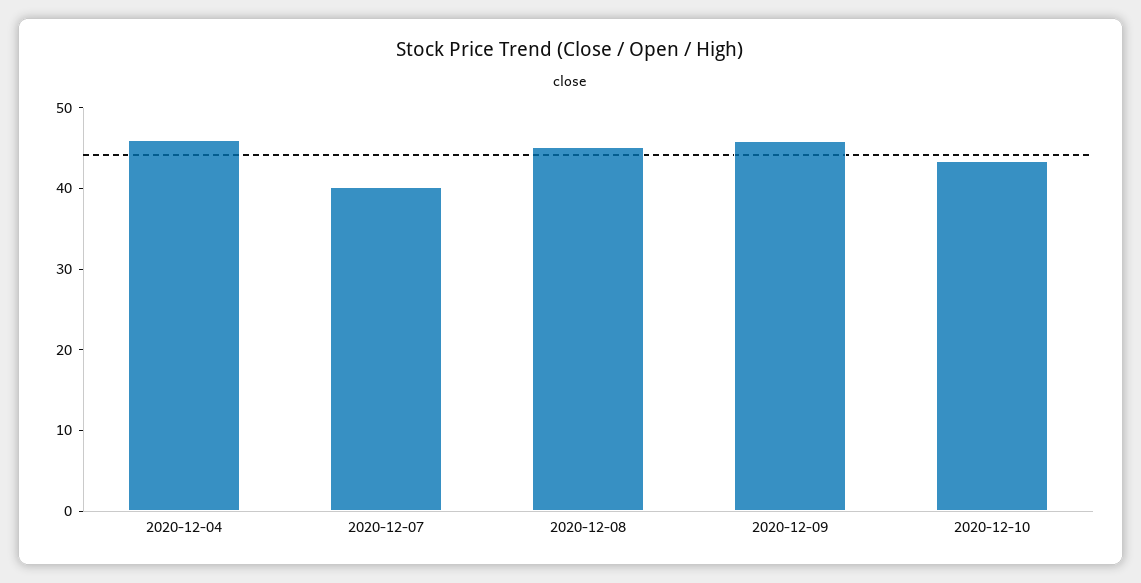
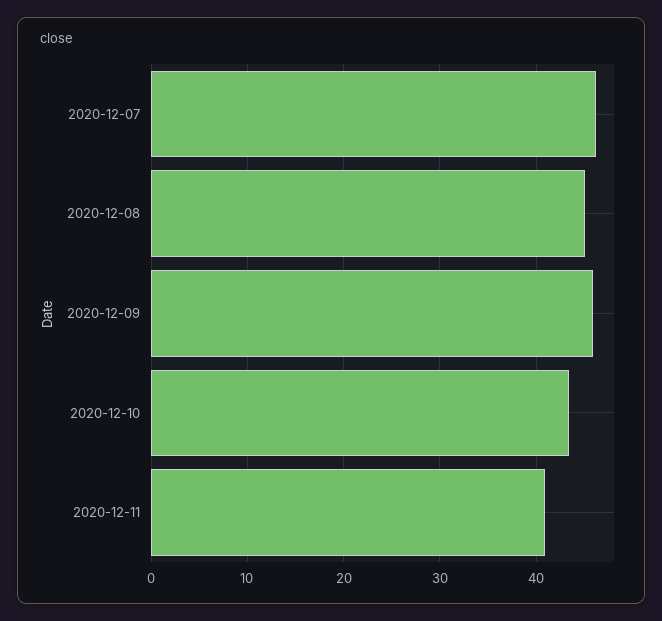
2020-12-04: 46 -> none
2020-12-07: 40 -> 46
2020-12-11: none -> 41

